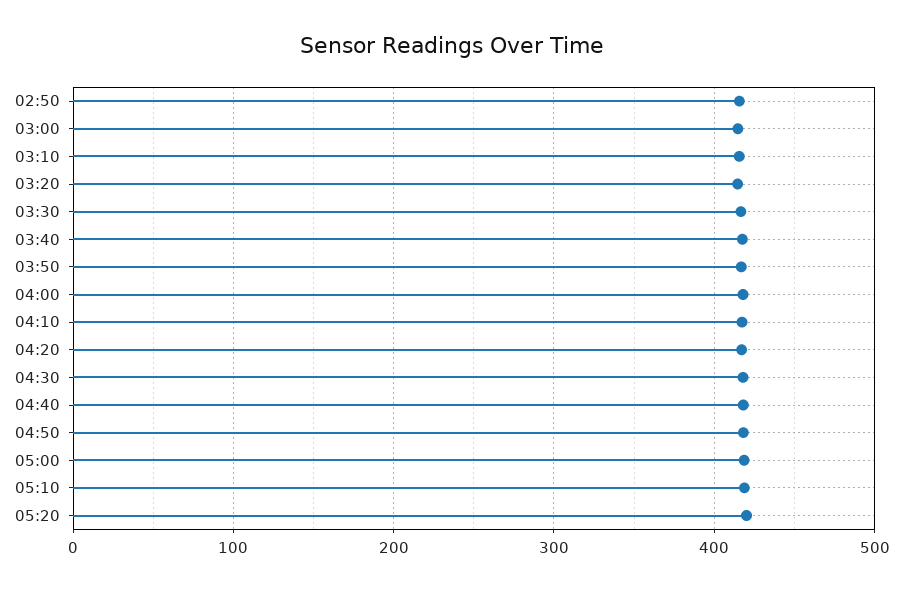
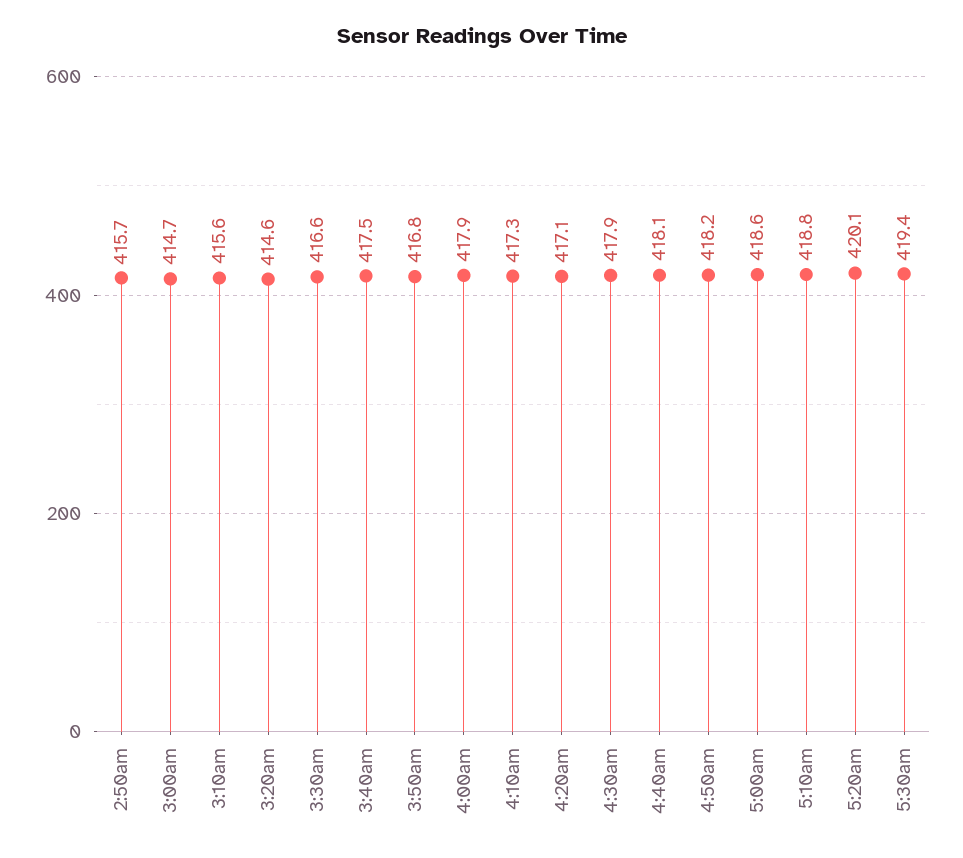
5:30am: none -> 419.4

